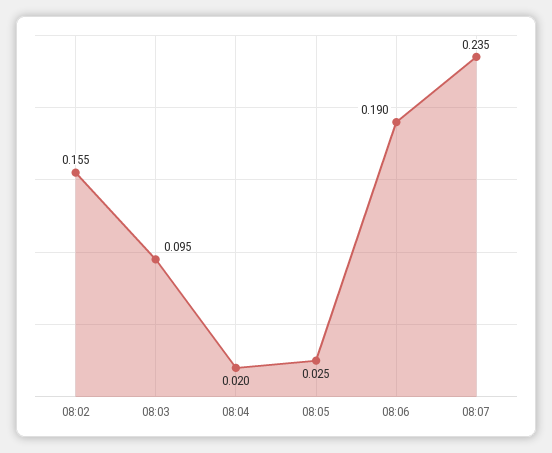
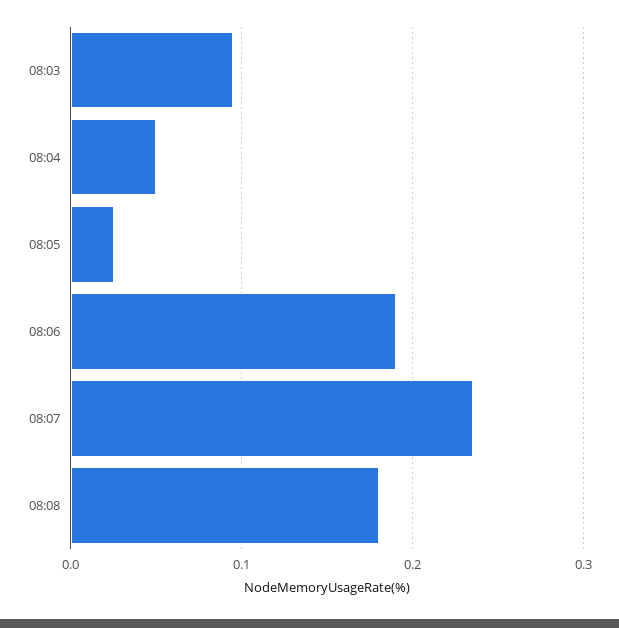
08:02: 0.155 -> none
08:04: 0.02 -> 0.05
08:08: none -> 0.18

